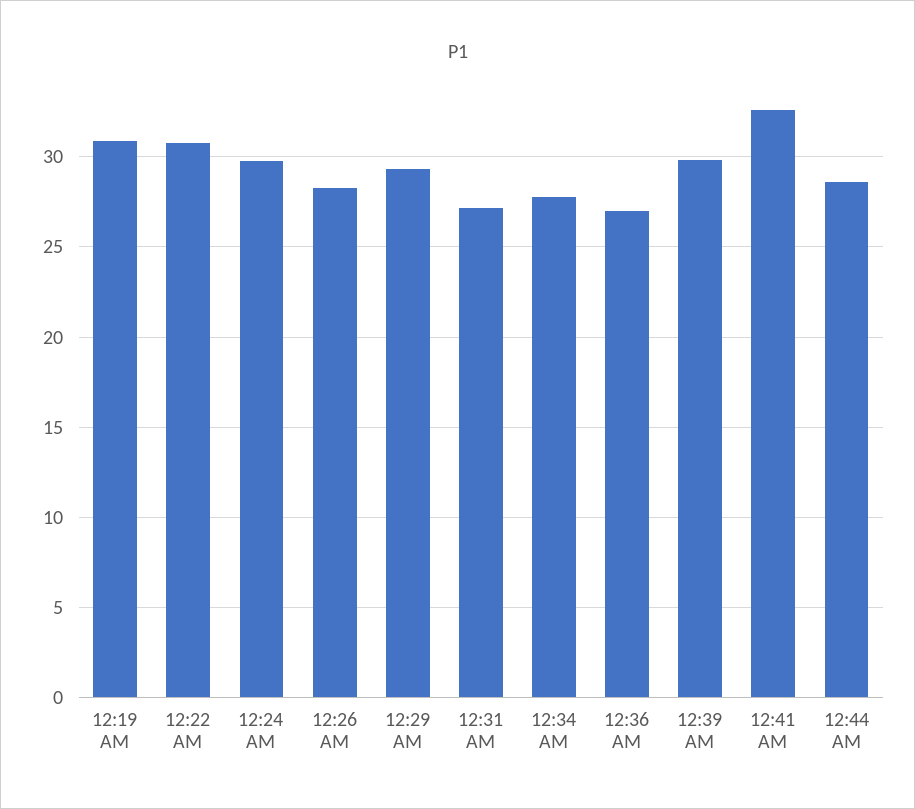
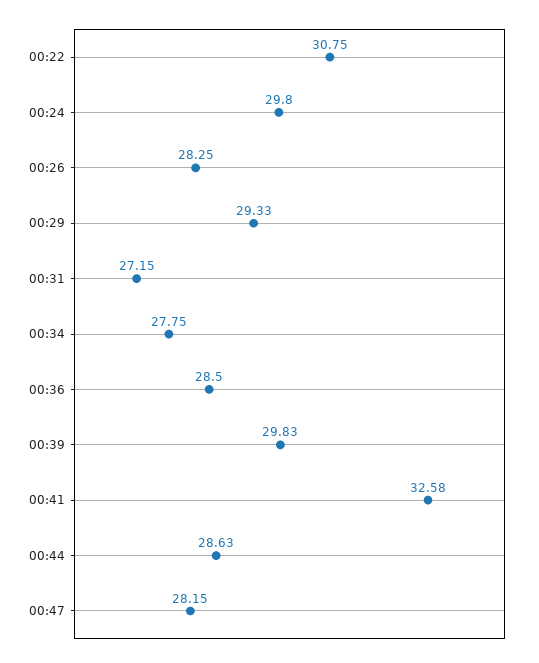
12:19 AM: 31 -> none
12:36 AM: 27 -> 28.5
00:47: none -> 28.15

